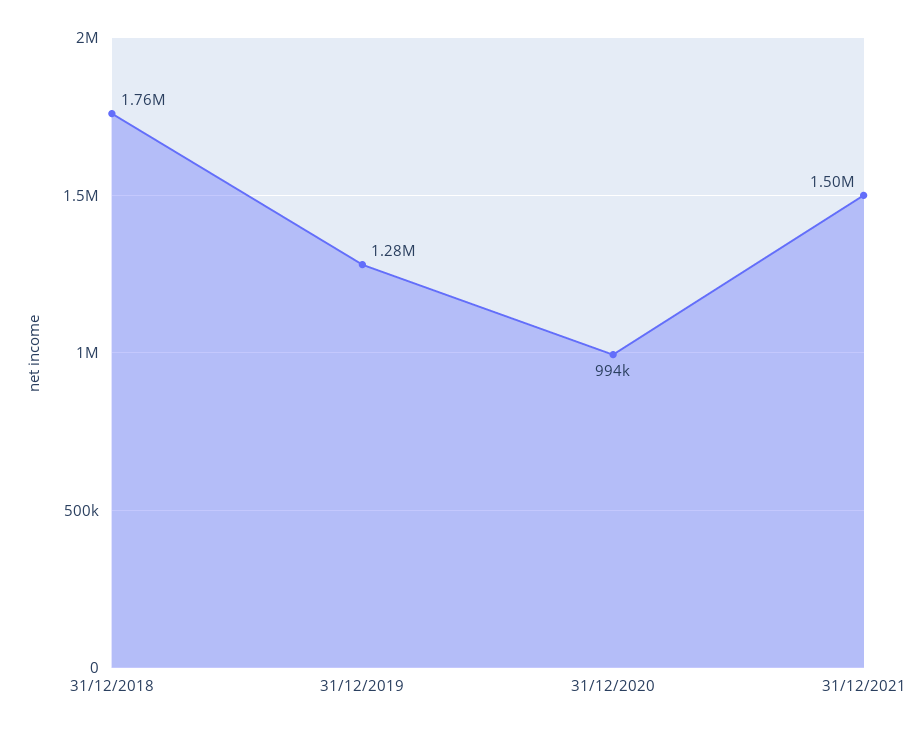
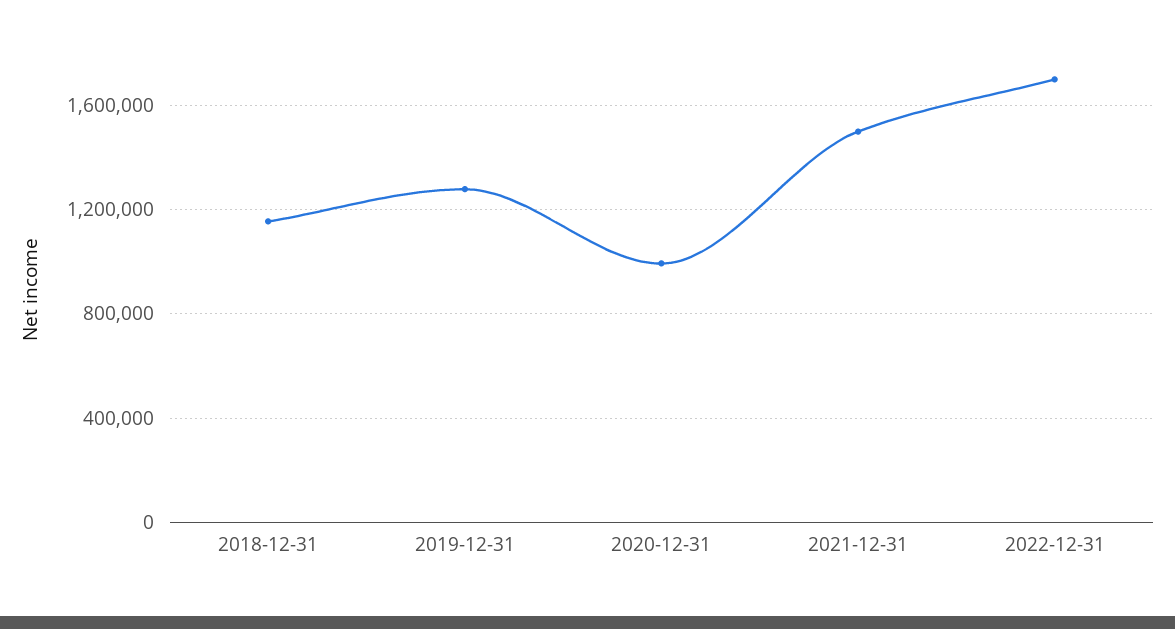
31/12/2018: 1760000 -> 1150000
2022-12-31: none -> 1700000

